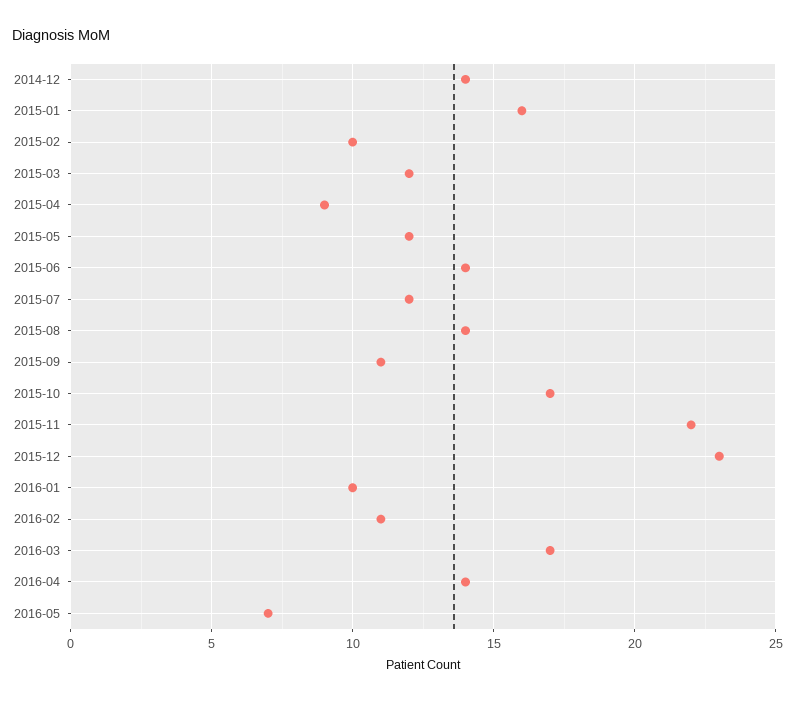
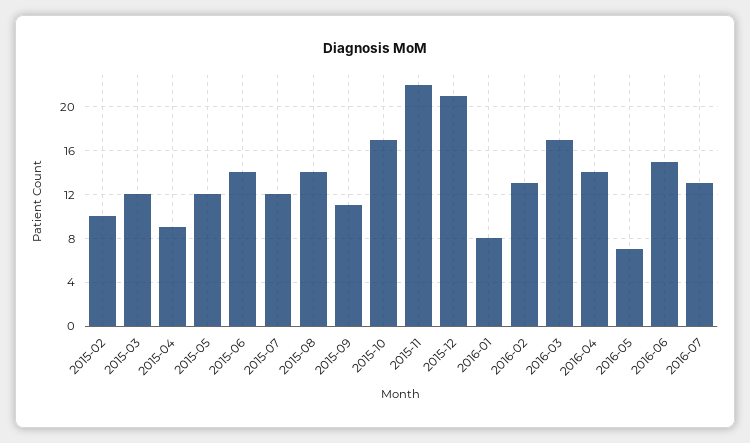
2014-12: 14 -> none
2015-01: 16 -> none
2015-12: 23 -> 21
2016-01: 10 -> 8
2016-02: 11 -> 13
2016-06: none -> 15
2016-07: none -> 13

